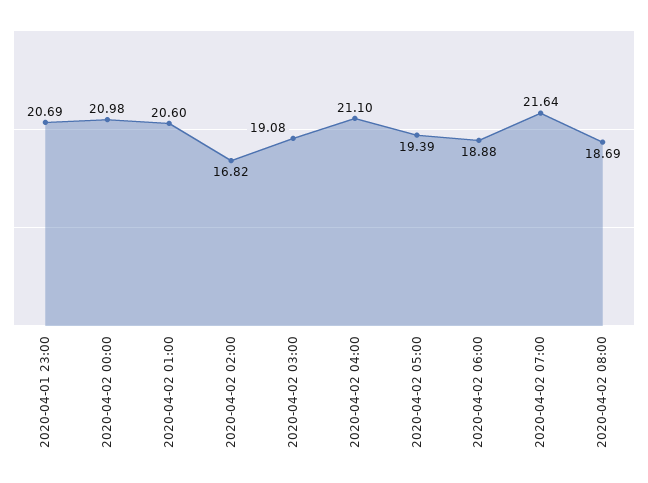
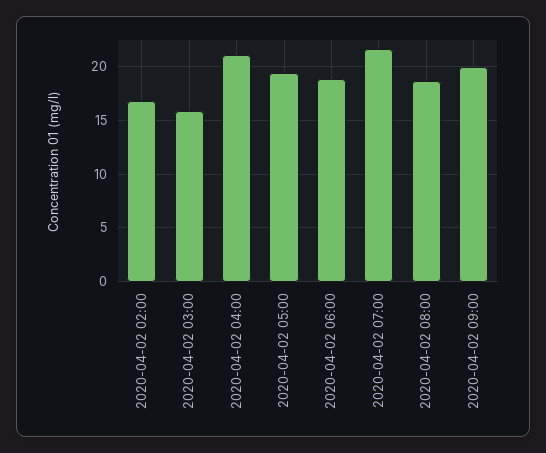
2020-04-01 23:00: 20.69 -> none
2020-04-02 00:00: 20.98 -> none
2020-04-02 01:00: 20.6 -> none
2020-04-02 03:00: 19.08 -> 16
2020-04-02 09:00: none -> 20

